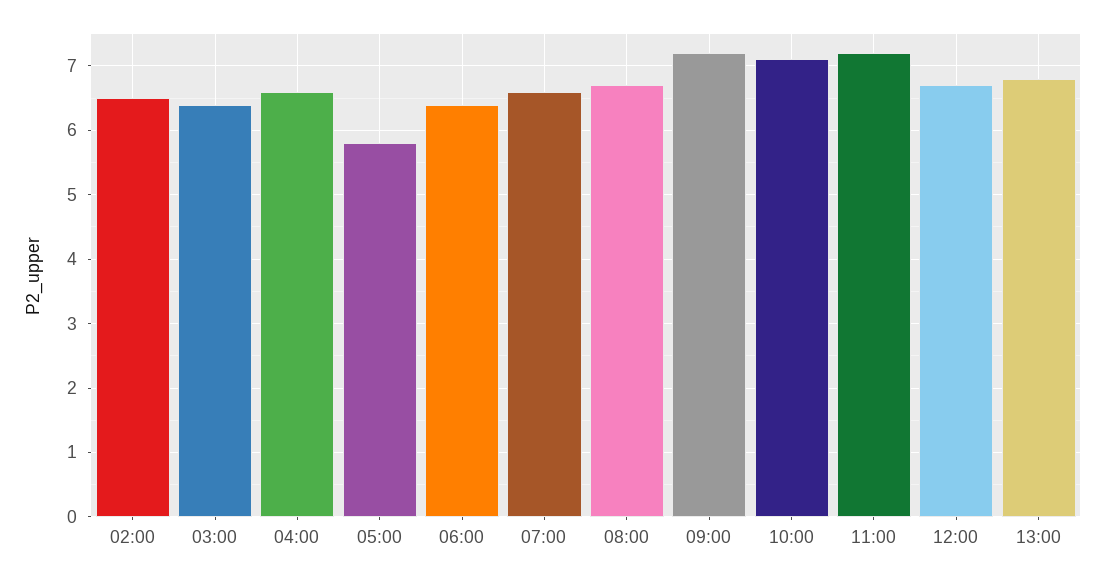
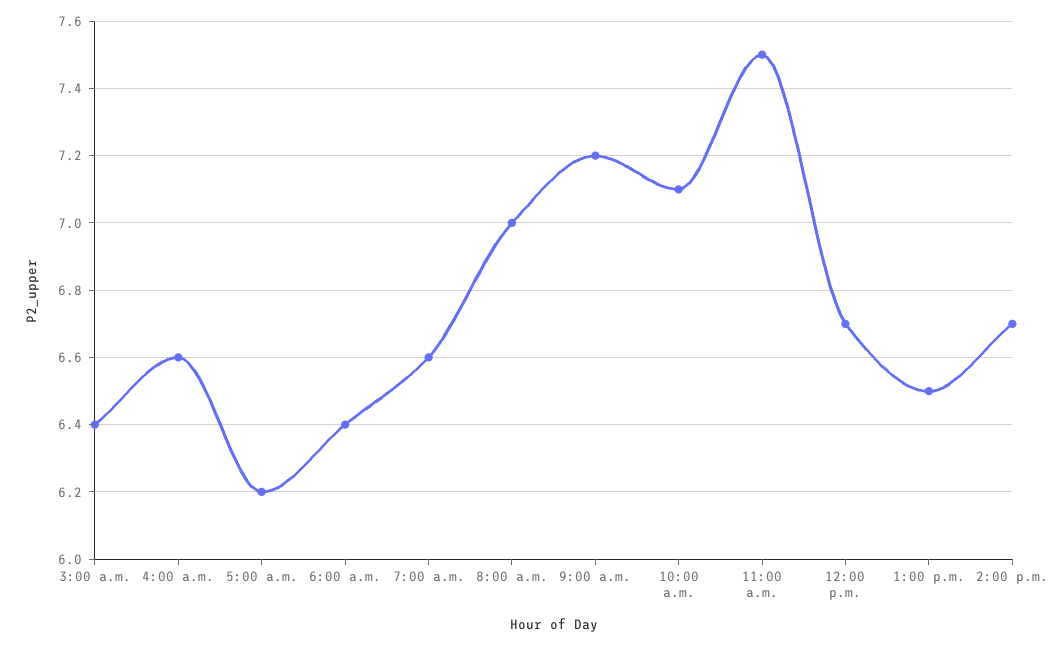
02:00: 6.5 -> none
05:00: 5.8 -> 6.2
08:00: 6.7 -> 7
11:00: 7.2 -> 7.5
13:00: 6.8 -> 6.5
2:00 p.m.: none -> 6.7

